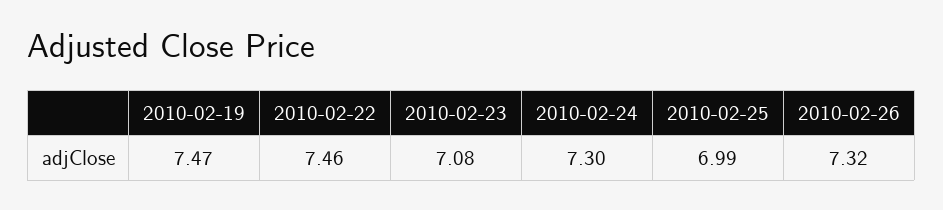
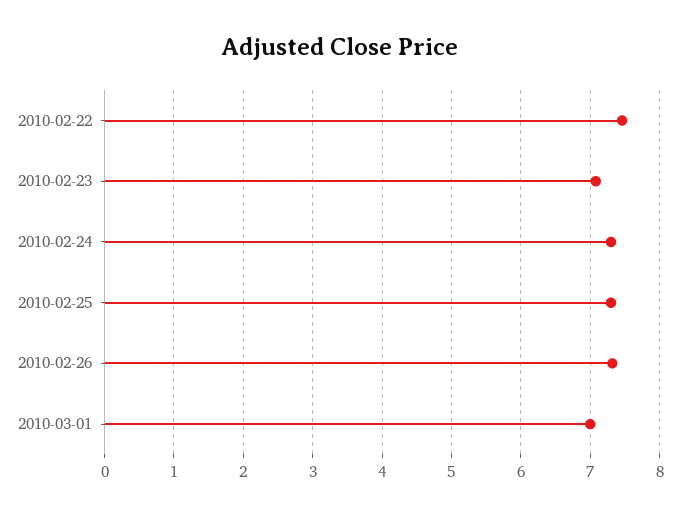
2010-02-19: 7.47 -> none
2010-02-25: 6.99 -> 7.3
2010-03-01: none -> 7

